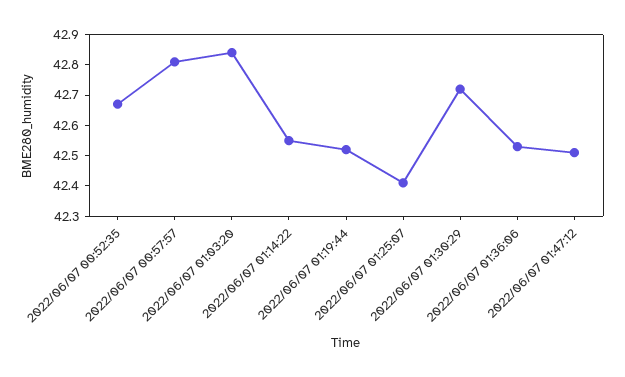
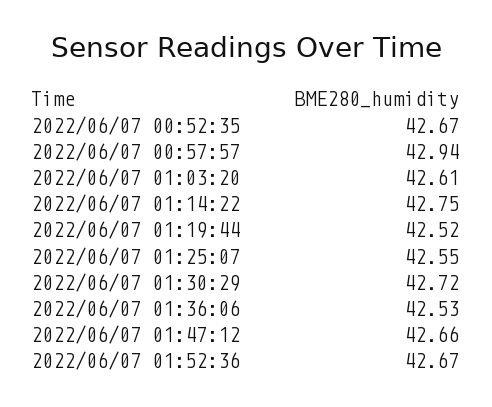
2022/06/07 00:57:57: 42.8 -> 42.94
2022/06/07 01:03:20: 42.85 -> 42.61
2022/06/07 01:14:22: 42.55 -> 42.75
2022/06/07 01:25:07: 42.4 -> 42.55
2022/06/07 01:47:12: 42.5 -> 42.66
2022/06/07 01:52:36: none -> 42.67

